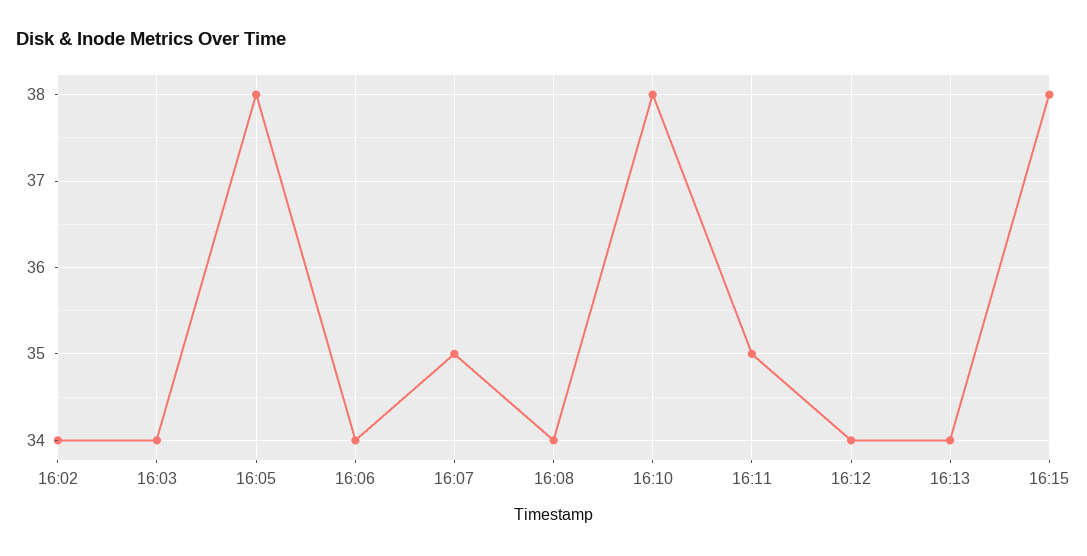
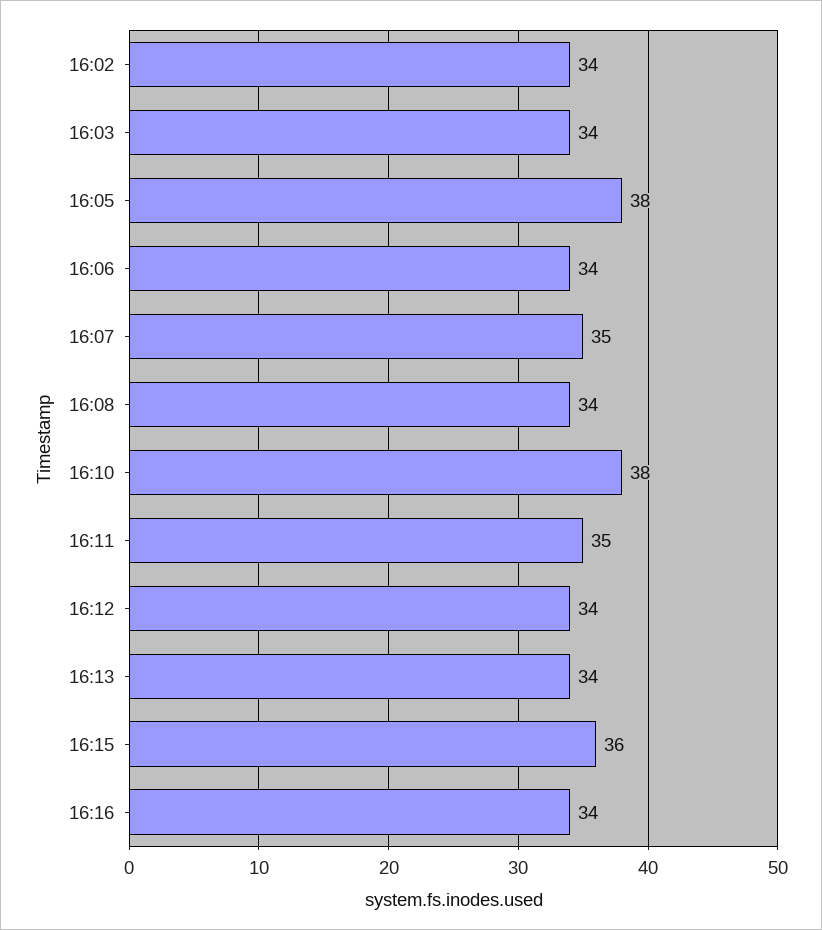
16:15: 38 -> 36
16:16: none -> 34

